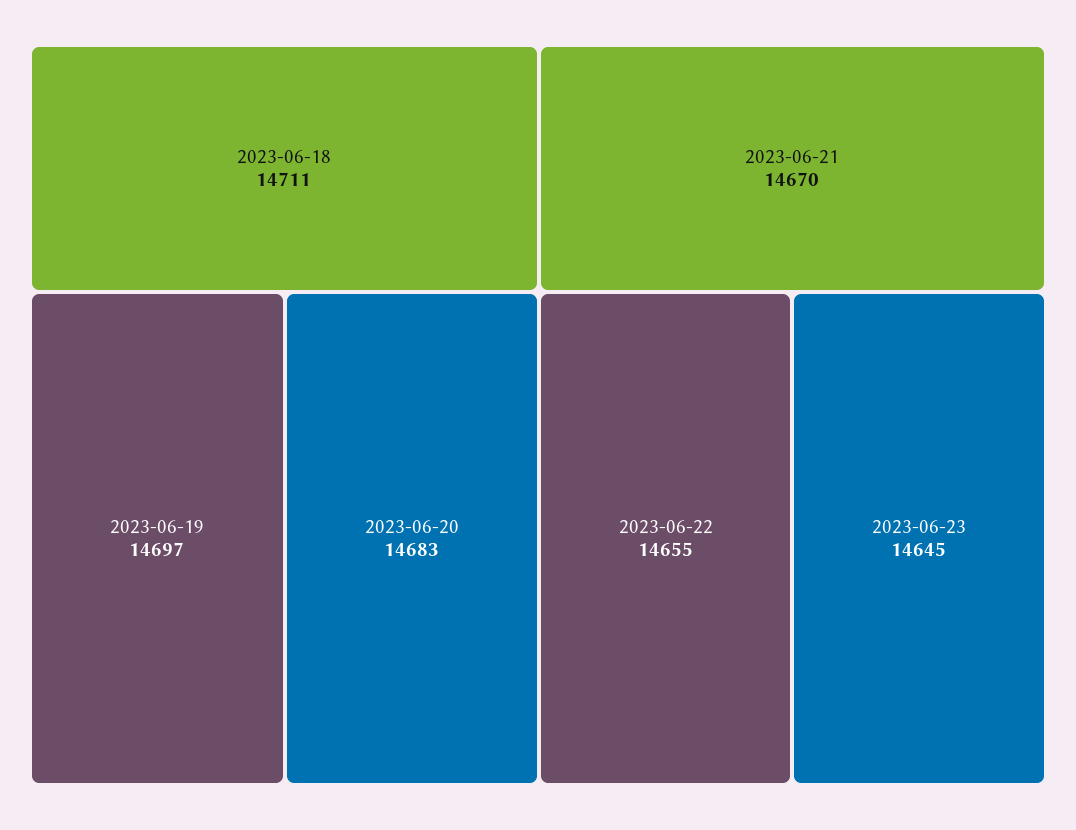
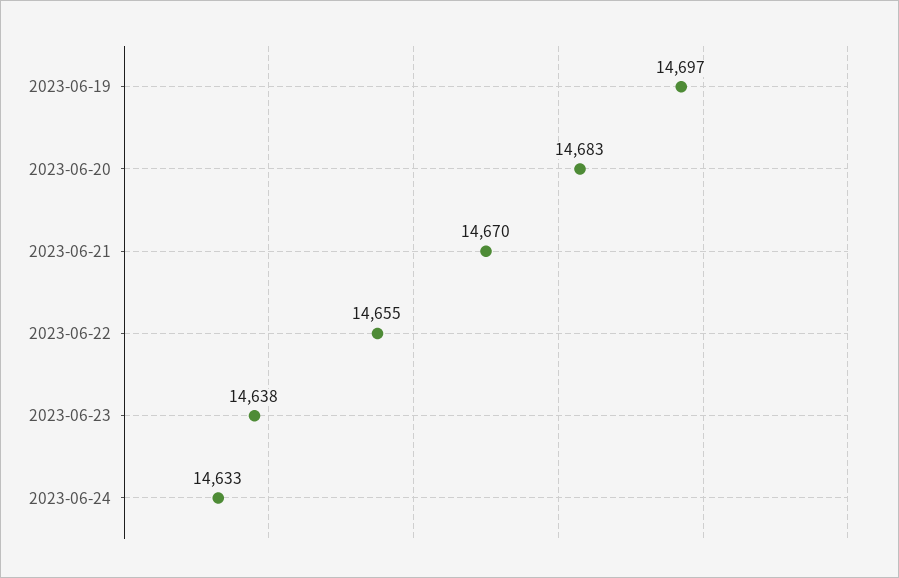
2023-06-18: 14711 -> none
2023-06-23: 14645 -> 14638
2023-06-24: none -> 14633

